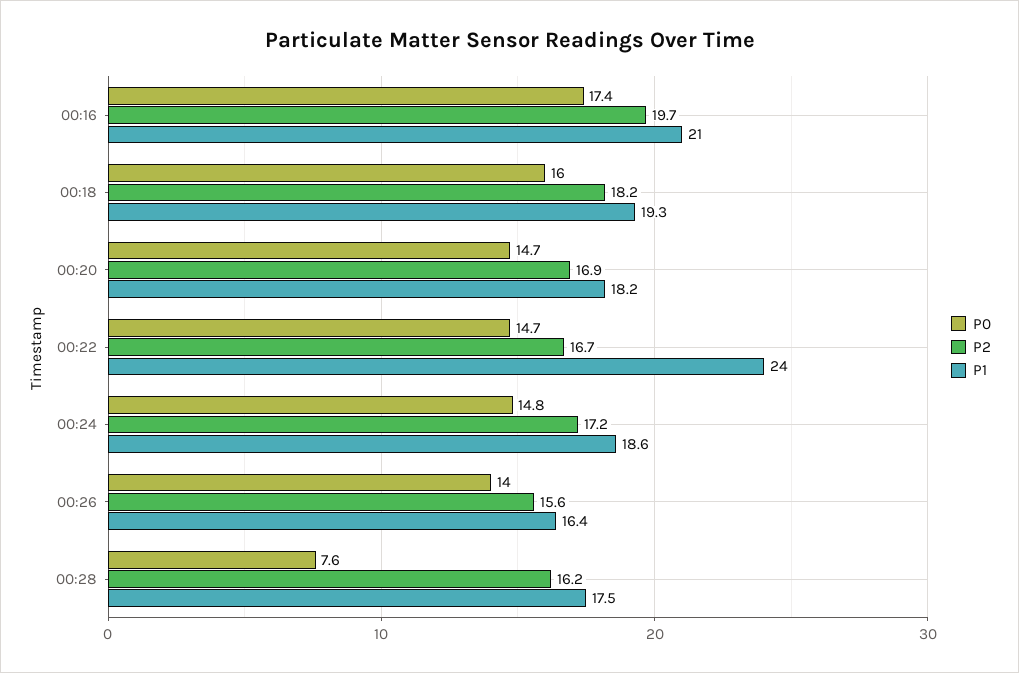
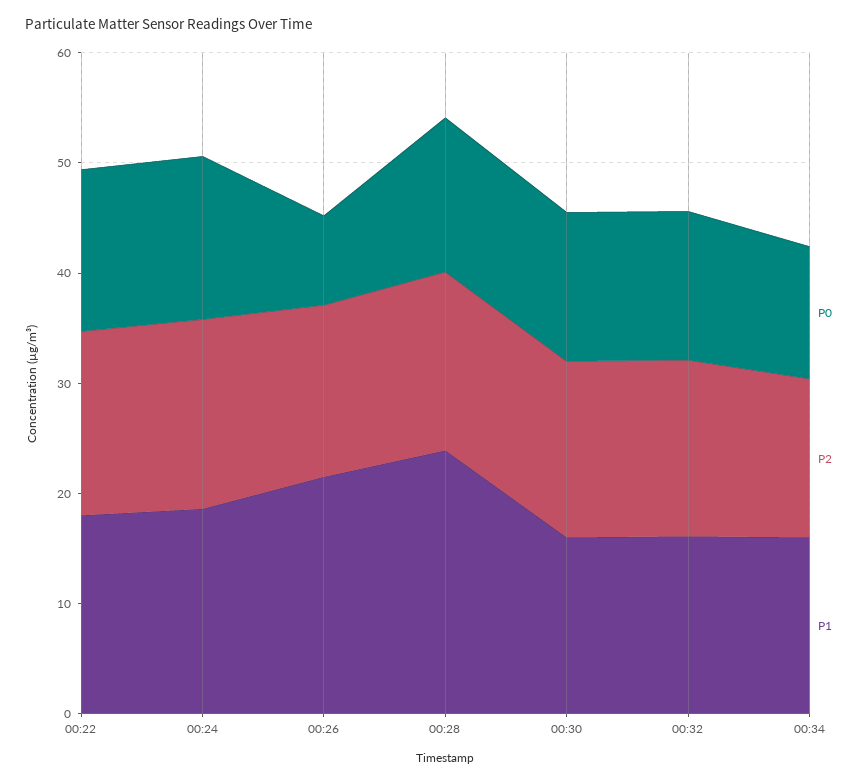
P0, 00:16: 17.4 -> none
P2, 00:16: 19.7 -> none
P1, 00:16: 21 -> none
P0, 00:18: 16 -> none
P2, 00:18: 18.2 -> none
P1, 00:18: 19.3 -> none
P0, 00:20: 14.7 -> none
P2, 00:20: 16.9 -> none
P1, 00:20: 18.2 -> none
P1, 00:22: 24 -> 18
P0, 00:26: 14 -> 8
P1, 00:26: 16.4 -> 22
P0, 00:28: 7.6 -> 14
P1, 00:28: 17.5 -> 24
P0, 00:30: none -> 14
P2, 00:30: none -> 16
P1, 00:30: none -> 16
P0, 00:32: none -> 14
P2, 00:32: none -> 16
P1, 00:32: none -> 16
P0, 00:34: none -> 12
P2, 00:34: none -> 14
P1, 00:34: none -> 16

